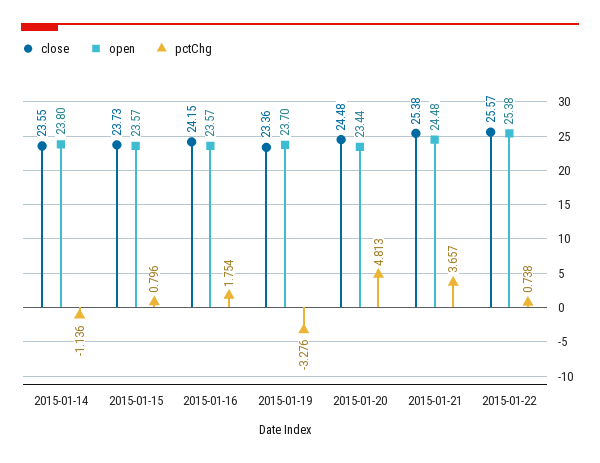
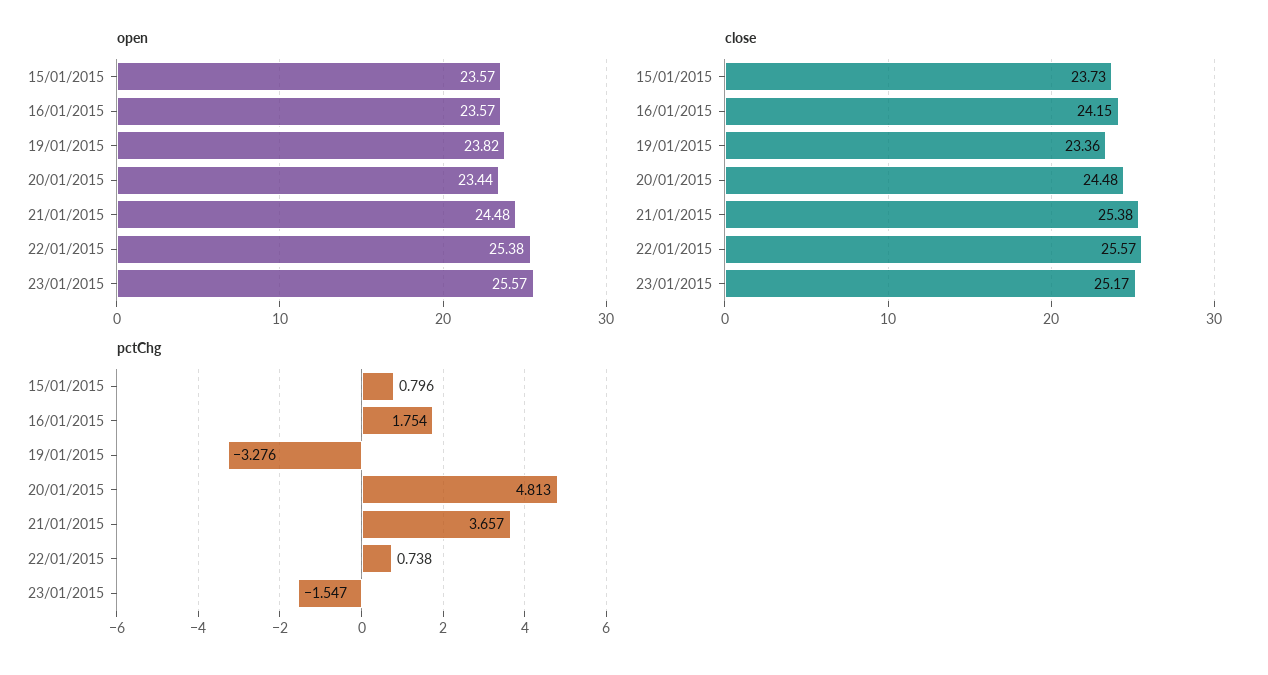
close, 2015-01-14: 23.55 -> none
open, 2015-01-14: 23.8 -> none
pctChg, 2015-01-14: -1.136 -> none
open, 2015-01-19: 23.7 -> 23.82
open, 23/01/2015: none -> 25.57
close, 23/01/2015: none -> 25.17
pctChg, 23/01/2015: none -> -1.547

